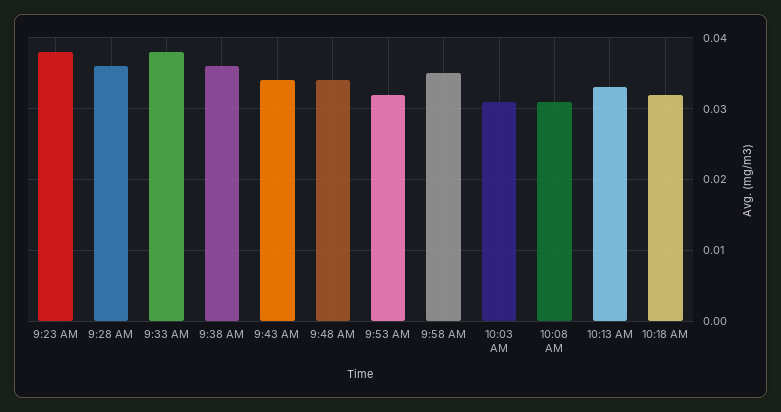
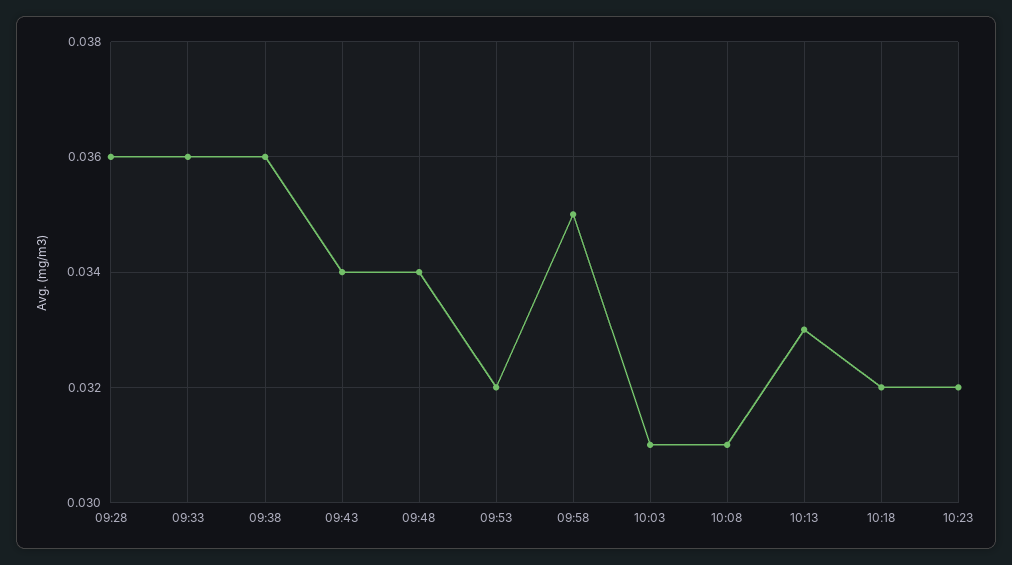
9:23 AM: 0.038 -> none
9:33 AM: 0.038 -> 0.036
10:23: none -> 0.032

